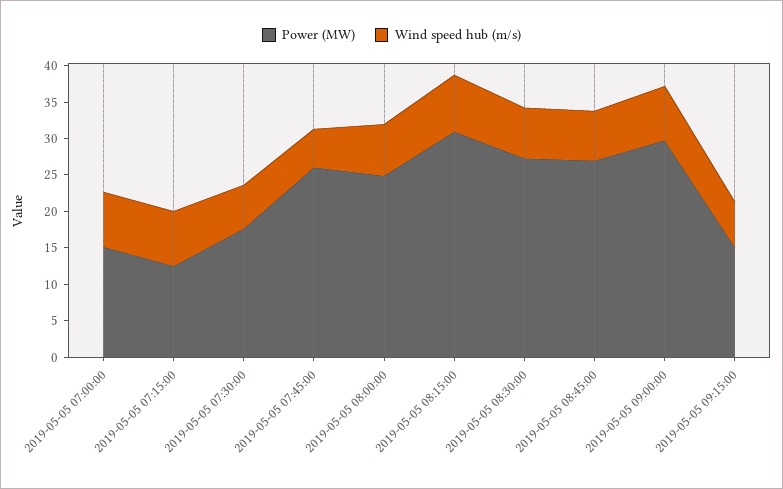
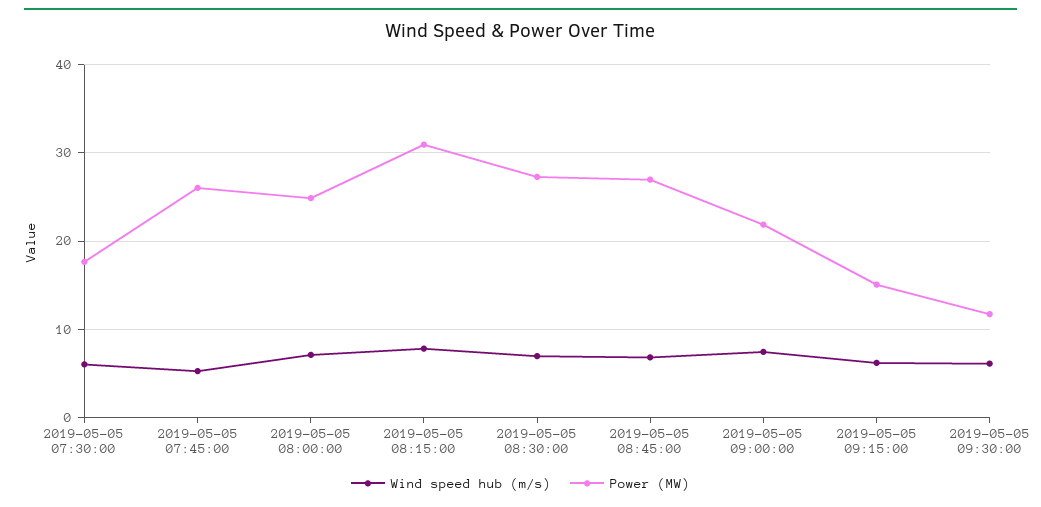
Power (MW), 2019-05-05 07:00:00: 15 -> none
Wind speed hub (m/s), 2019-05-05 07:00:00: 7.5 -> none
Power (MW), 2019-05-05 07:15:00: 12.5 -> none
Wind speed hub (m/s), 2019-05-05 07:15:00: 7.5 -> none
Power (MW), 2019-05-05 09:00:00: 30 -> 22
Wind speed hub (m/s), 2019-05-05 09:30:00: none -> 6
Power (MW), 2019-05-05 09:30:00: none -> 12

